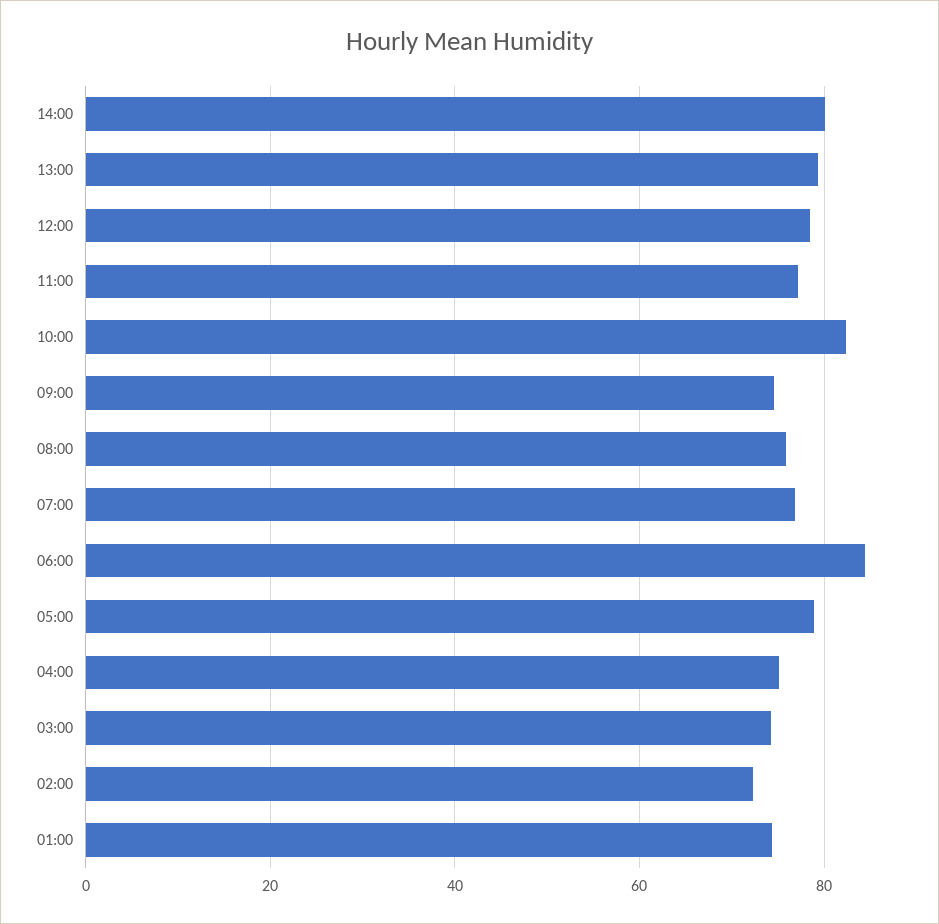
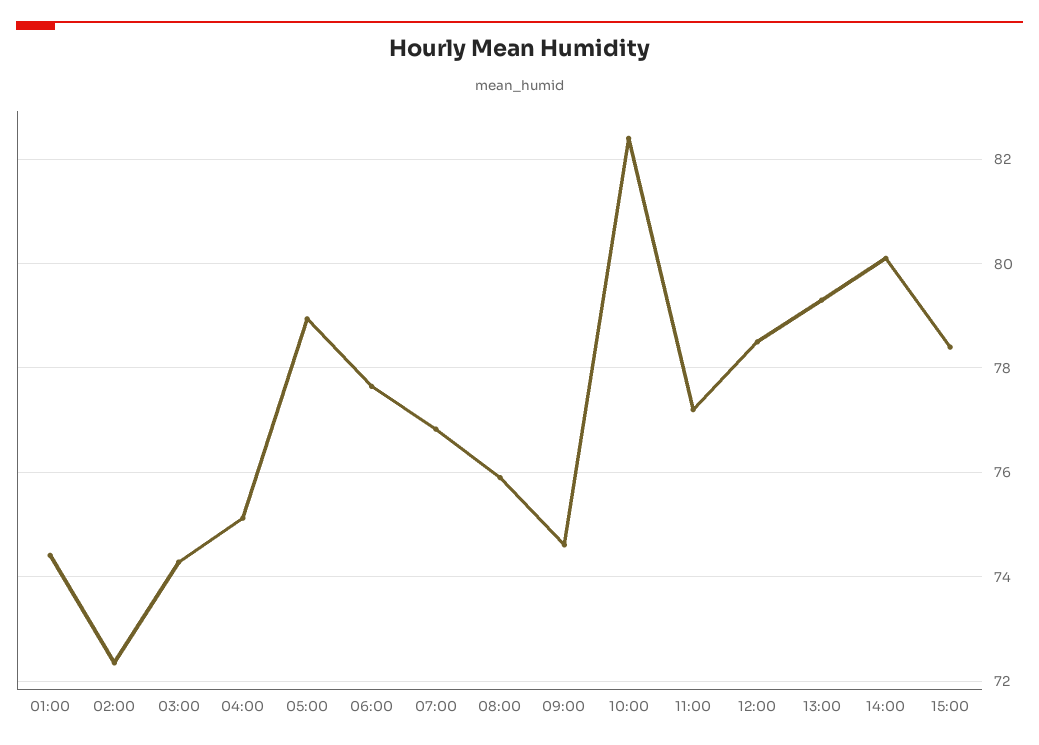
06:00: 84 -> 77.6
15:00: none -> 78.4

